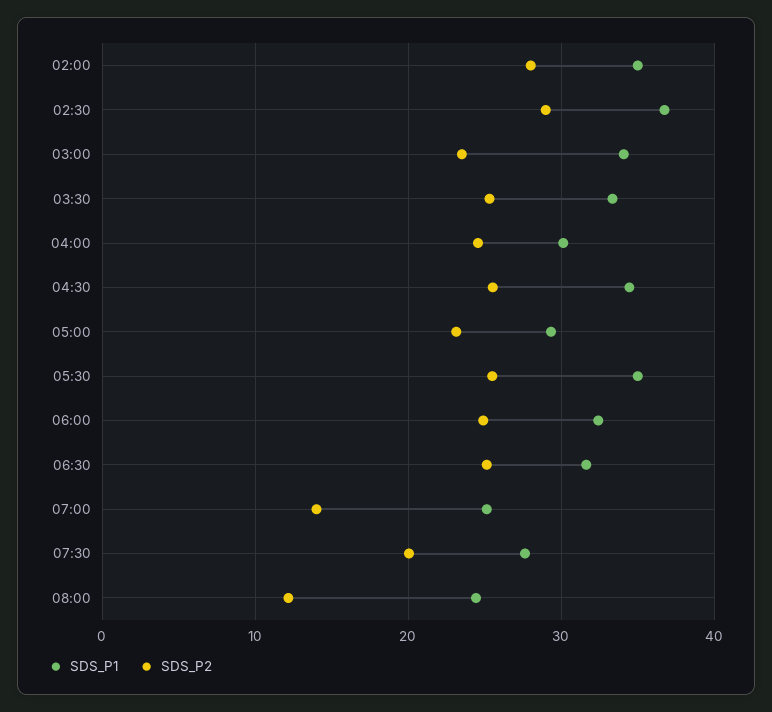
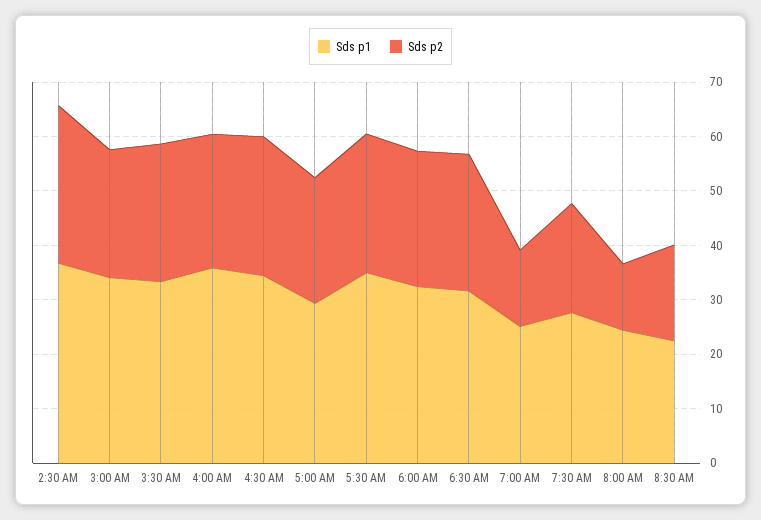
SDS_P1, 02:00: 35 -> none
SDS_P2, 02:00: 28 -> none
SDS_P1, 04:00: 30 -> 36
SDS_P1, 8:30 AM: none -> 22
SDS_P2, 8:30 AM: none -> 18

